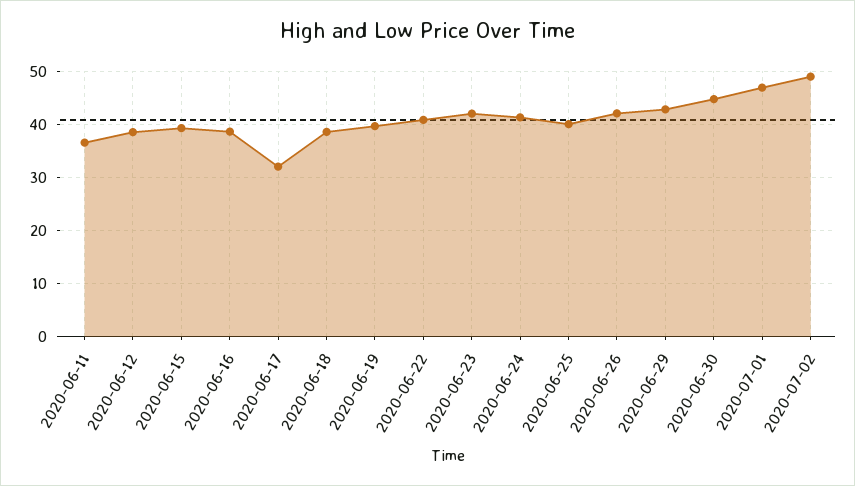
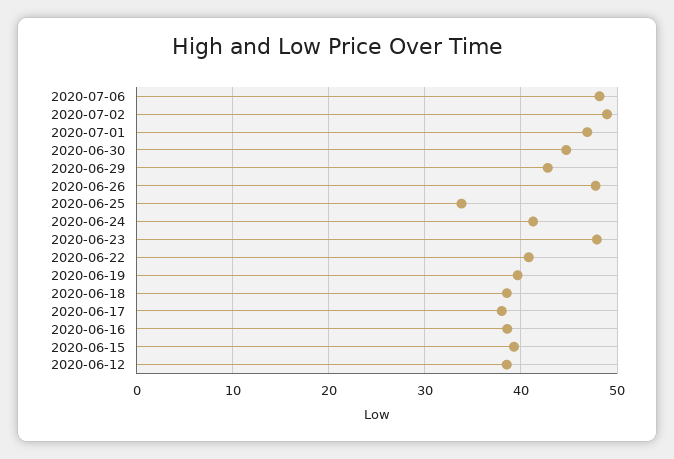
2020-06-11: 36 -> none
2020-06-17: 32 -> 38
2020-06-23: 42 -> 48
2020-06-25: 40 -> 34
2020-06-26: 42 -> 48
2020-07-06: none -> 48

